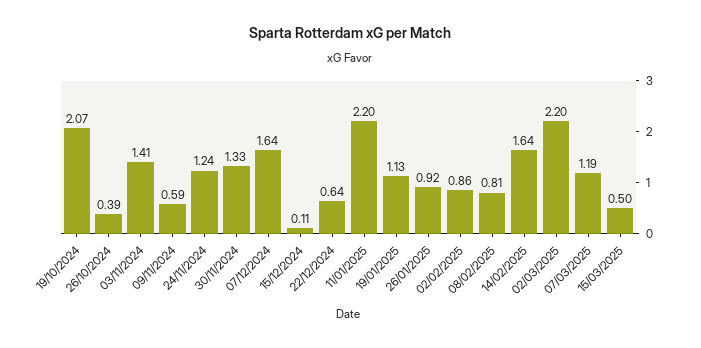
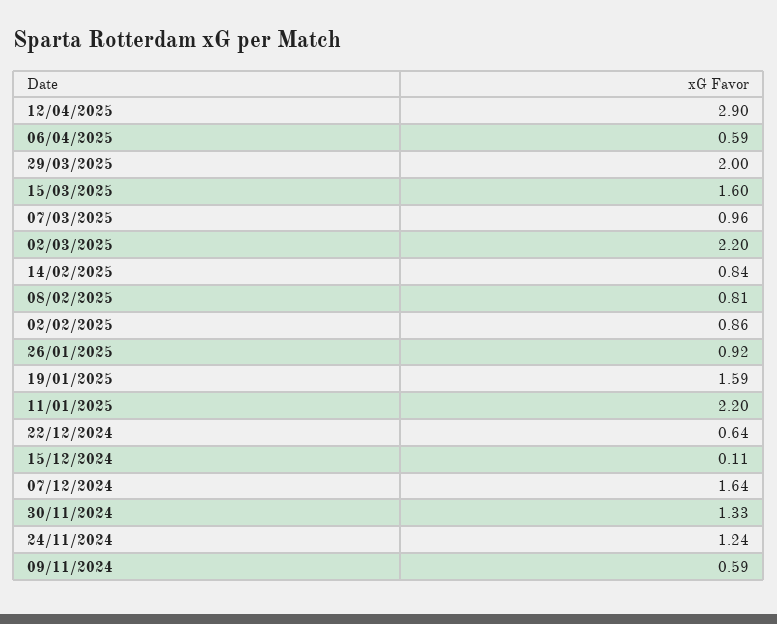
19/10/2024: 2.07 -> none
26/10/2024: 0.39 -> none
03/11/2024: 1.41 -> none
19/01/2025: 1.13 -> 1.59
14/02/2025: 1.64 -> 0.84
07/03/2025: 1.19 -> 0.96
15/03/2025: 0.5 -> 1.6
12/04/2025: none -> 2.9
06/04/2025: none -> 0.59
29/03/2025: none -> 2

